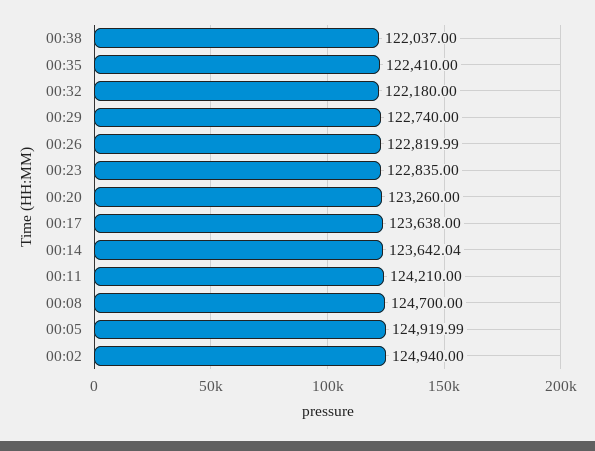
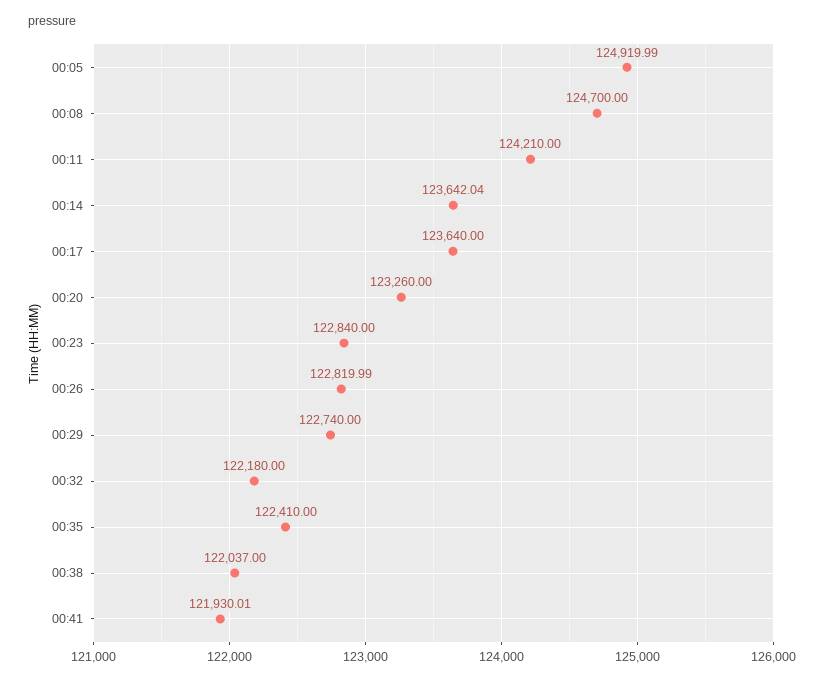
00:23: 122835 -> 122840
00:17: 123638 -> 123640
00:02: 124940 -> none
00:41: none -> 121930.01

